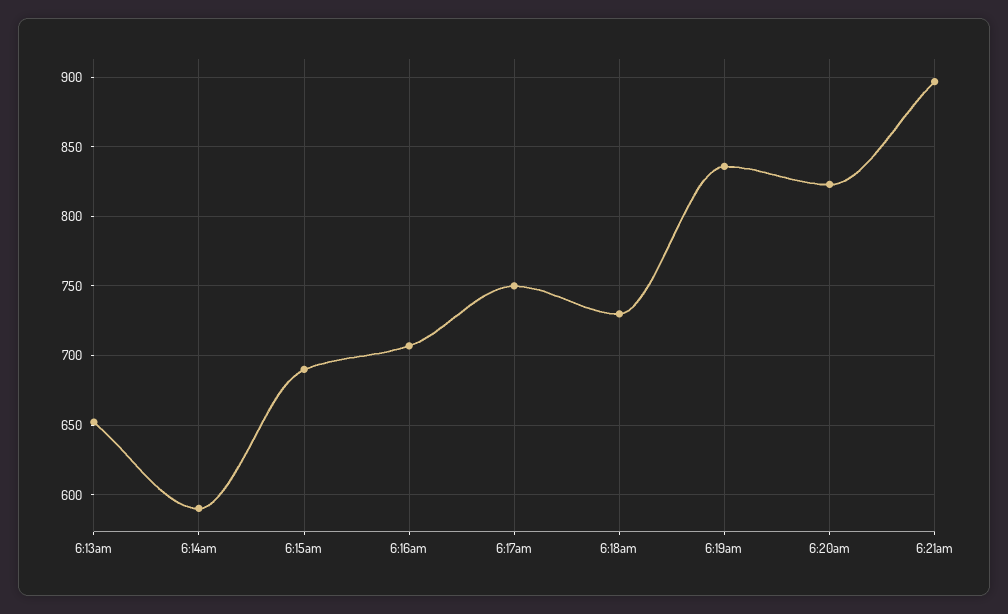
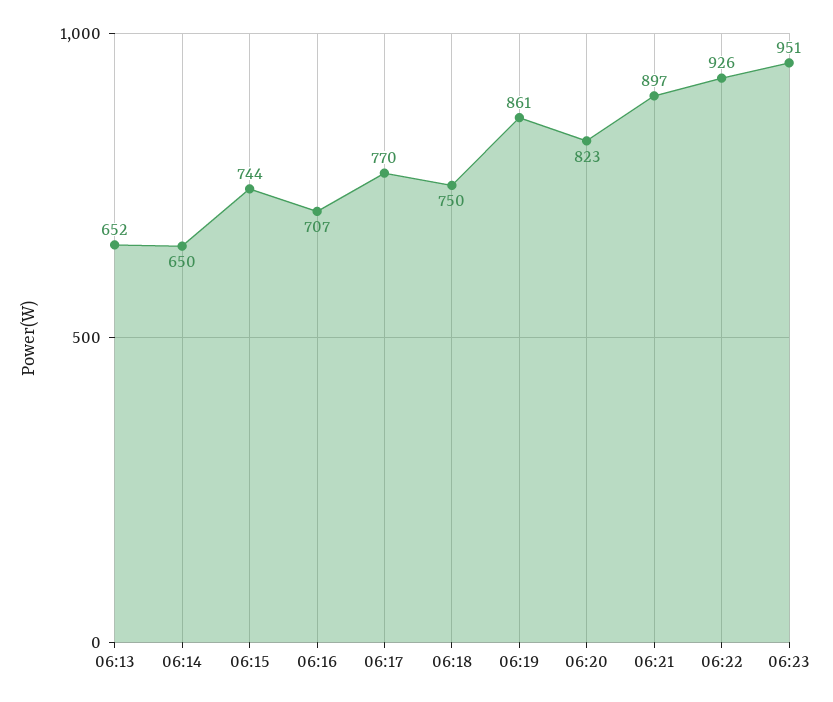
6:14am: 590 -> 650
6:15am: 690 -> 744
6:17am: 750 -> 770
6:18am: 730 -> 750
6:19am: 835 -> 861
06:22: none -> 926
06:23: none -> 951

